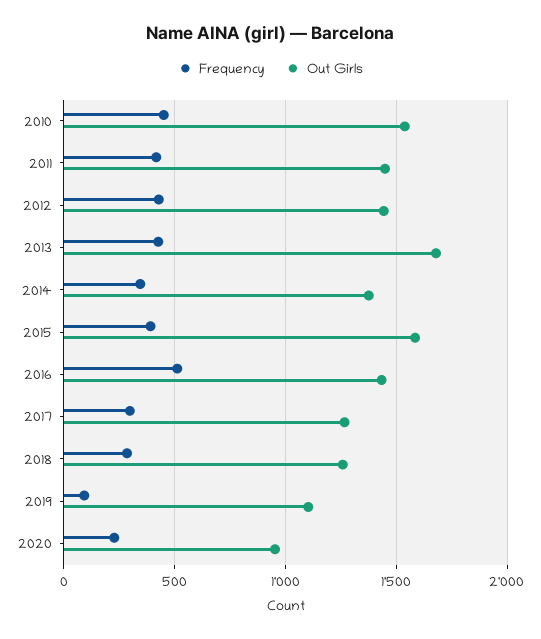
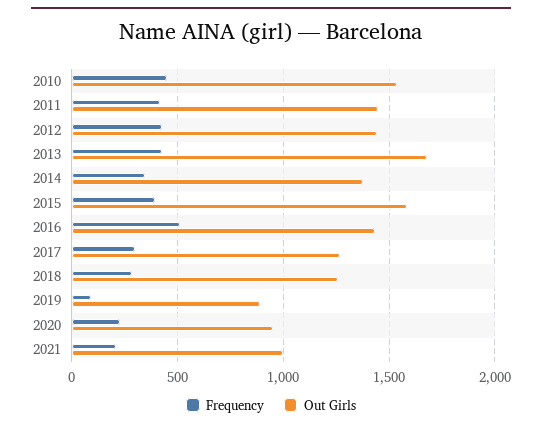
Out Girls, 2019: 1100 -> 900
Frequency, 2021: none -> 200
Out Girls, 2021: none -> 1000

